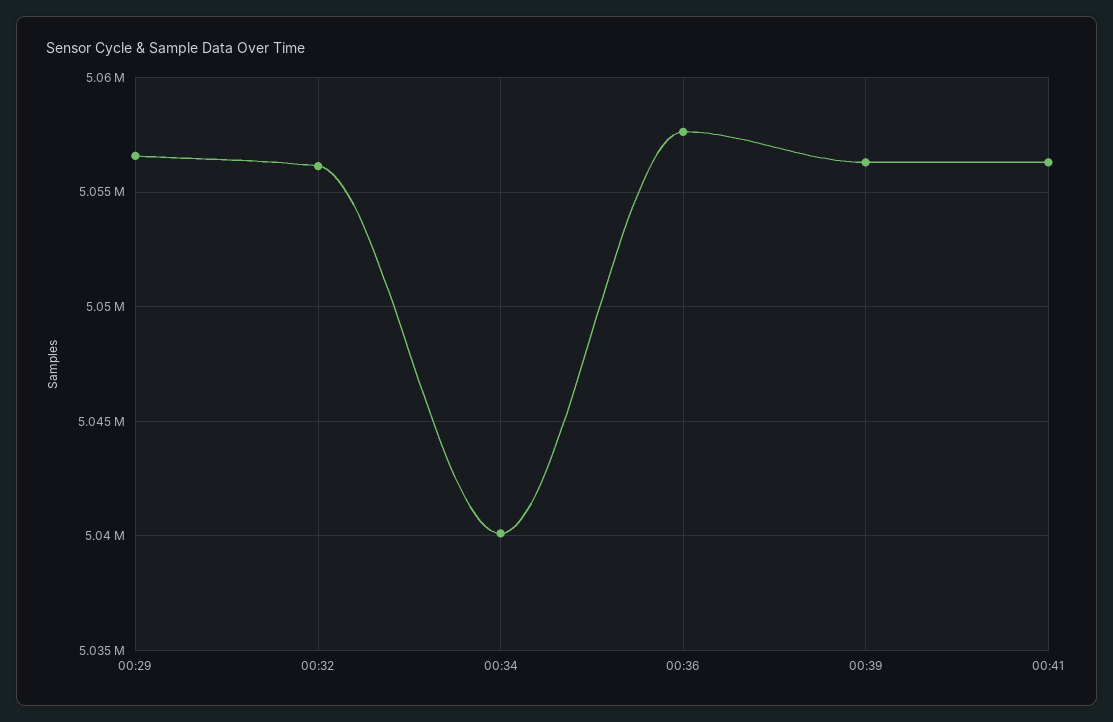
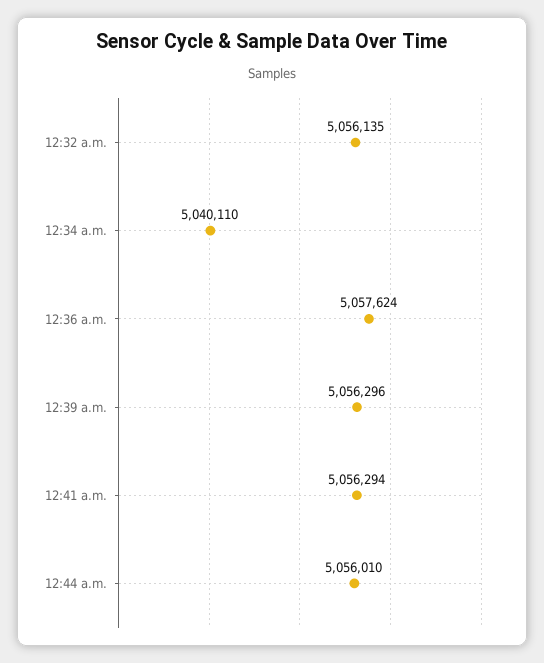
00:29: 5056500 -> none
12:44 a.m.: none -> 5056010

